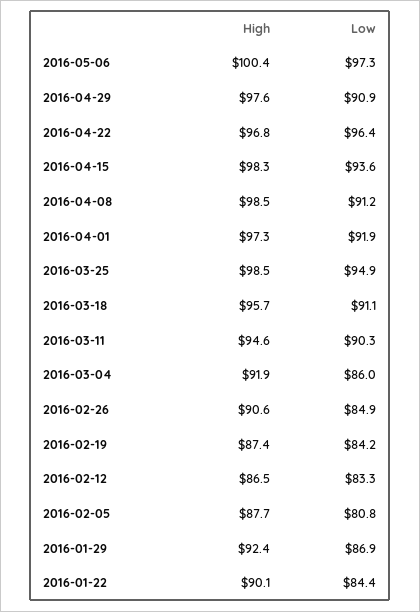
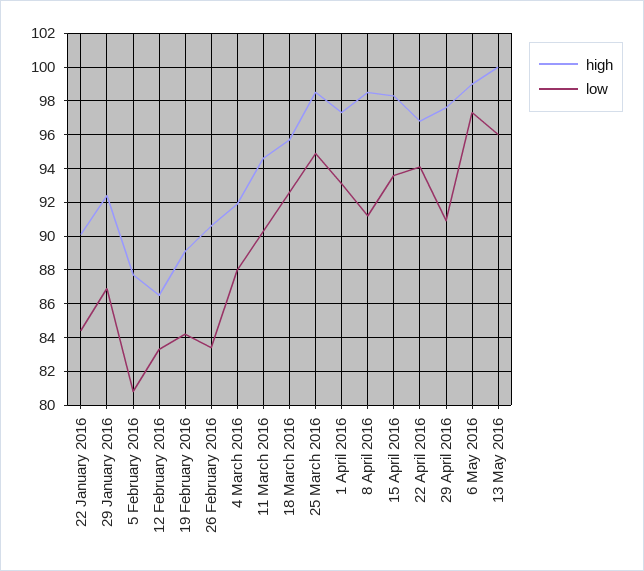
High, 2016-05-06: 100.4 -> 99
Low, 2016-04-22: 96.4 -> 94
Low, 2016-04-01: 91.9 -> 93
Low, 2016-03-18: 91.1 -> 92.5
Low, 2016-03-04: 86 -> 88
Low, 2016-02-26: 84.9 -> 83.5
High, 2016-02-19: 87.4 -> 89
High, 13 May 2016: none -> 100
Low, 13 May 2016: none -> 96

